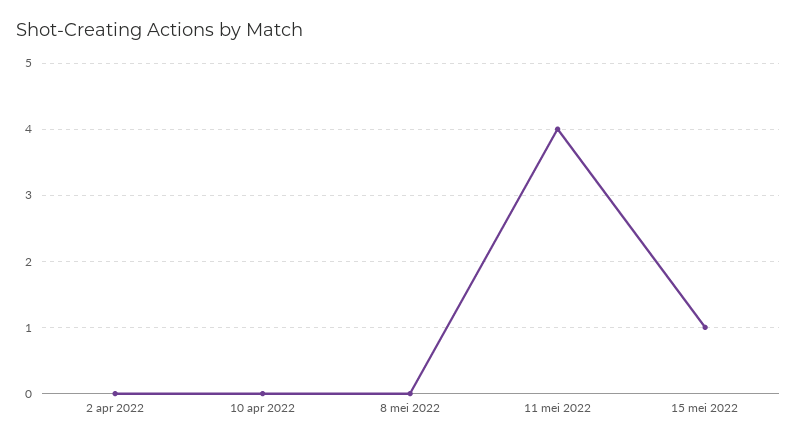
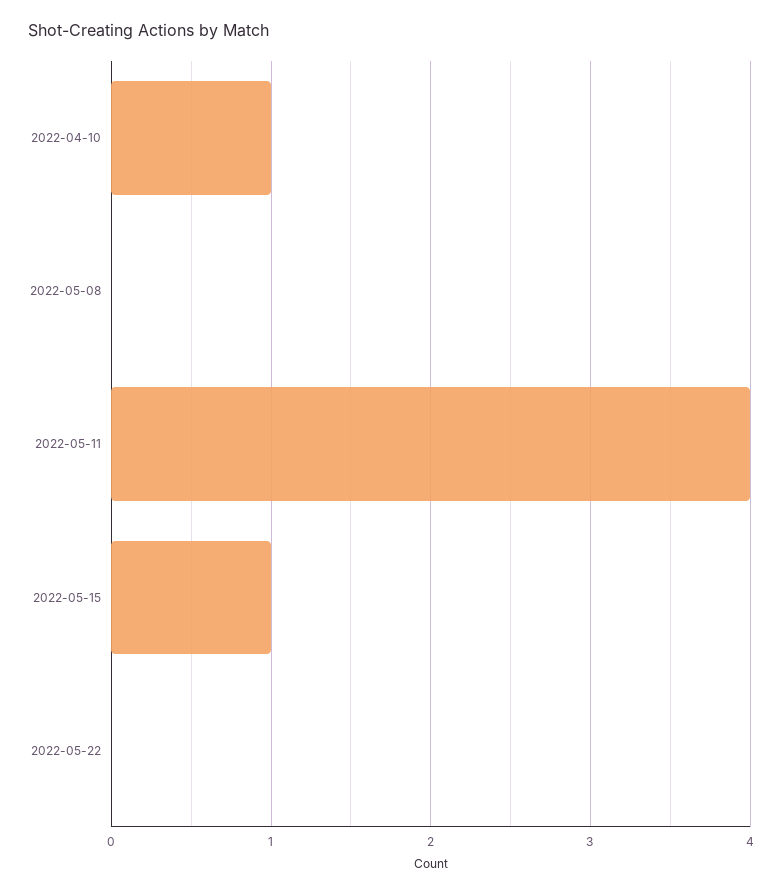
2 apr 2022: 0 -> none
10 apr 2022: 0 -> 1
2022-05-22: none -> 0

